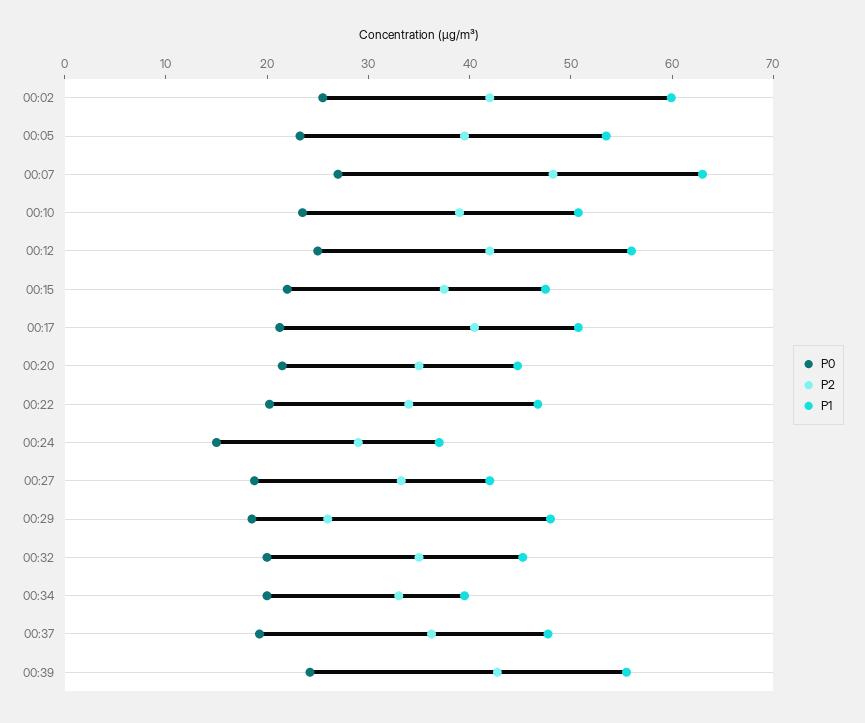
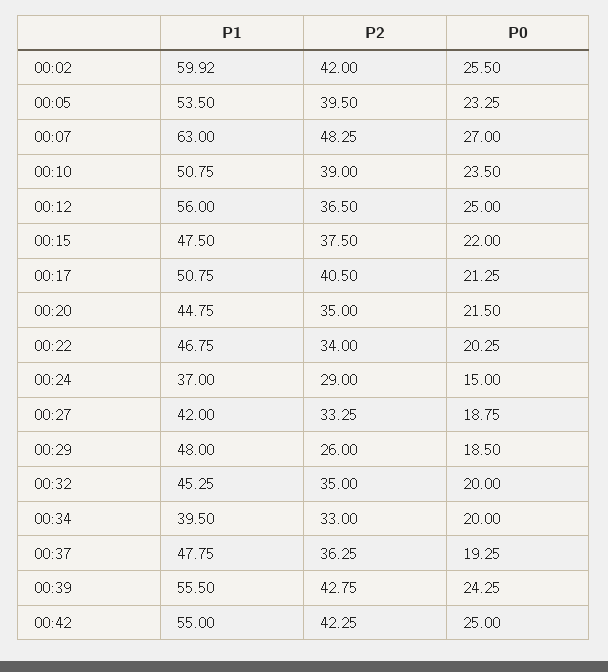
P2, 00:12: 42 -> 36.5
P1, 00:42: none -> 55
P2, 00:42: none -> 42.25
P0, 00:42: none -> 25

